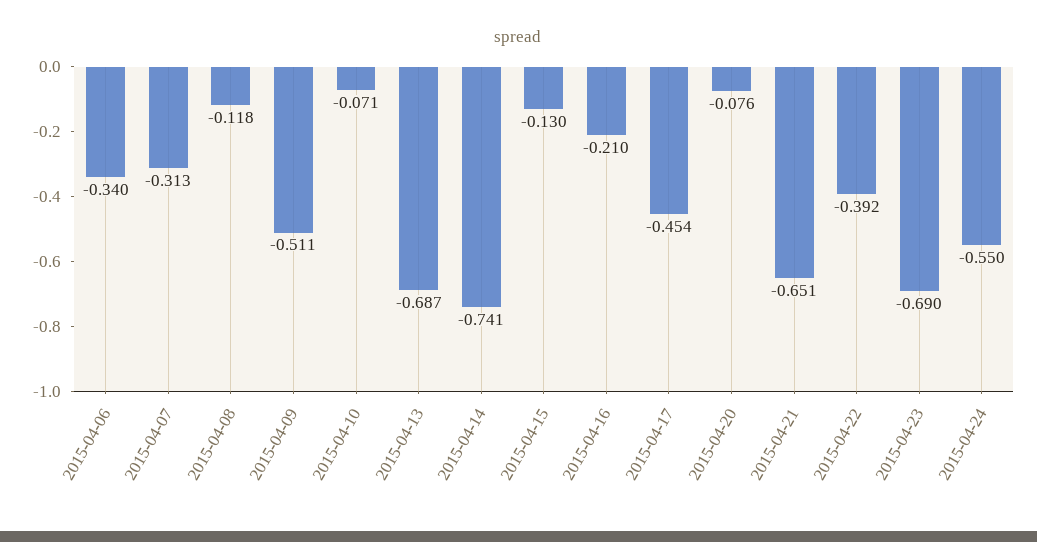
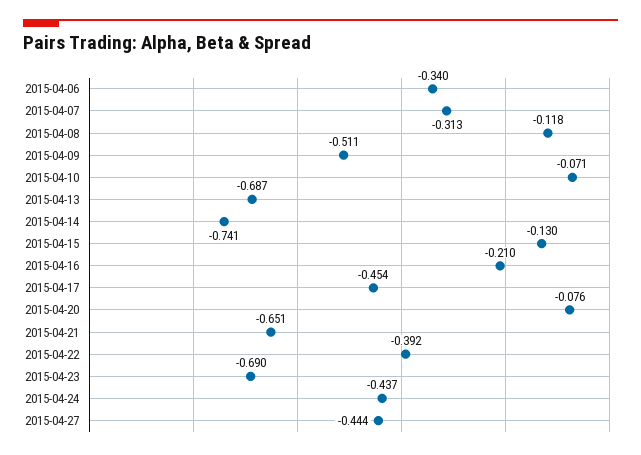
2015-04-24: -0.55 -> -0.437
2015-04-27: none -> -0.444

